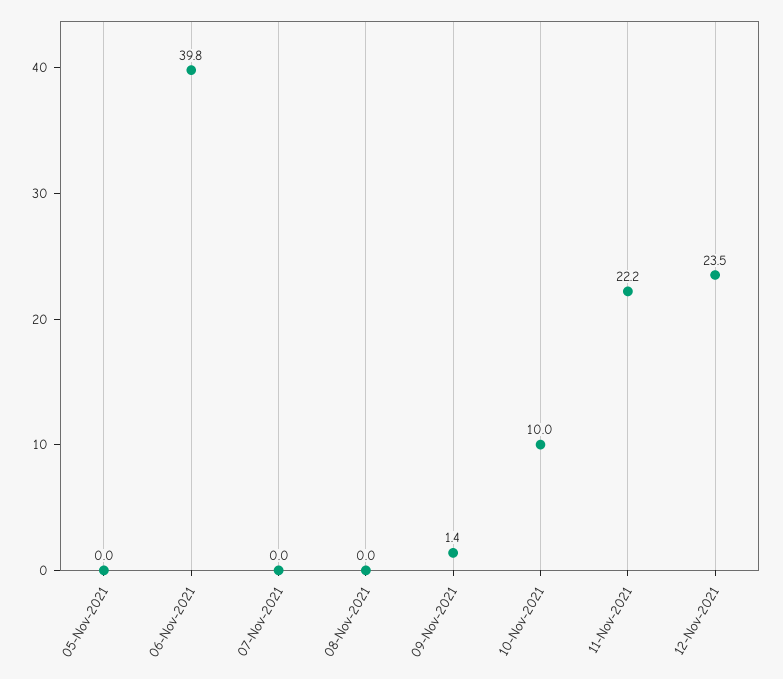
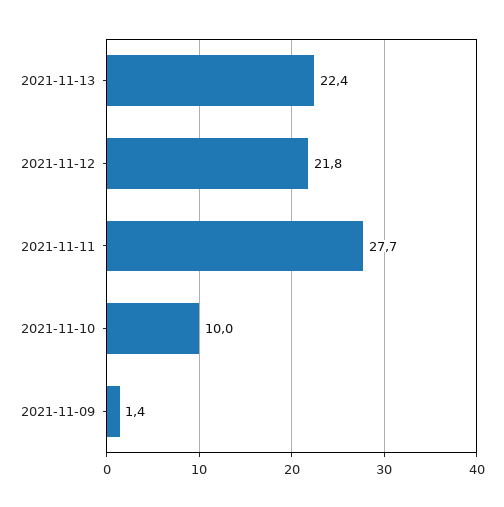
05-Nov-2021: 0 -> none
06-Nov-2021: 39.8 -> none
07-Nov-2021: 0 -> none
08-Nov-2021: 0 -> none
11-Nov-2021: 22.2 -> 27.7
12-Nov-2021: 23.5 -> 21.8
2021-11-13: none -> 22.4

